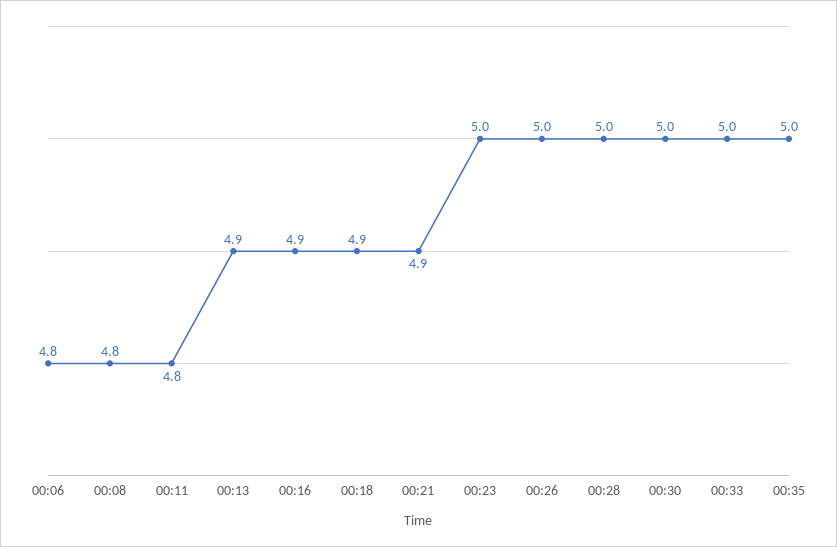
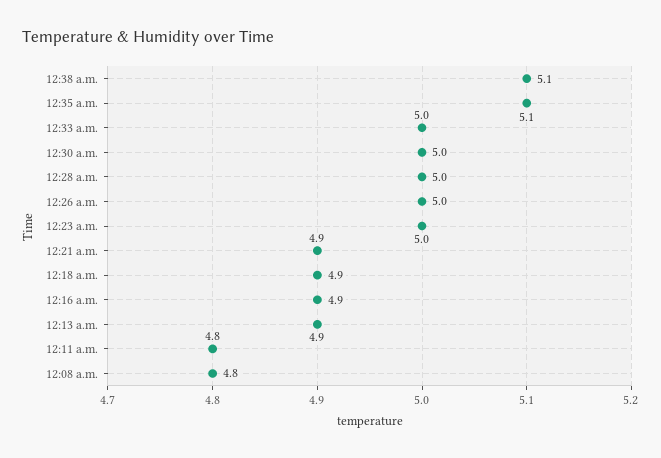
00:06: 4.8 -> none
00:35: 5 -> 5.1
12:38 a.m.: none -> 5.1

